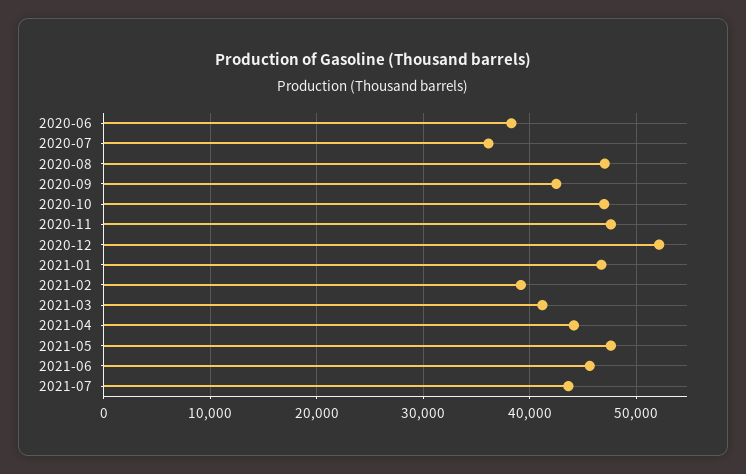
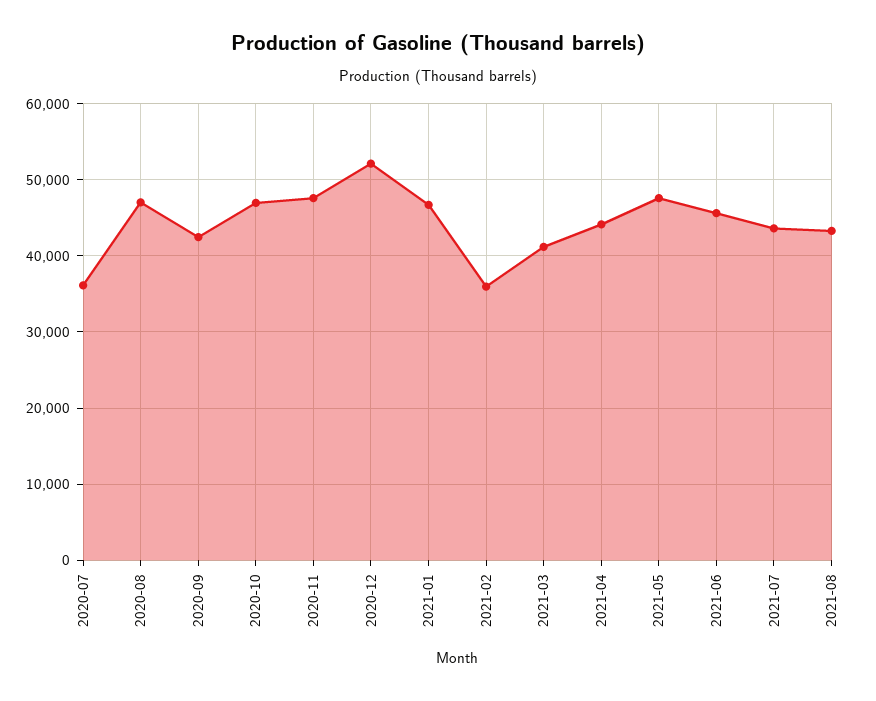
2020-06: 38000 -> none
2021-02: 39000 -> 36000
2021-08: none -> 43000

